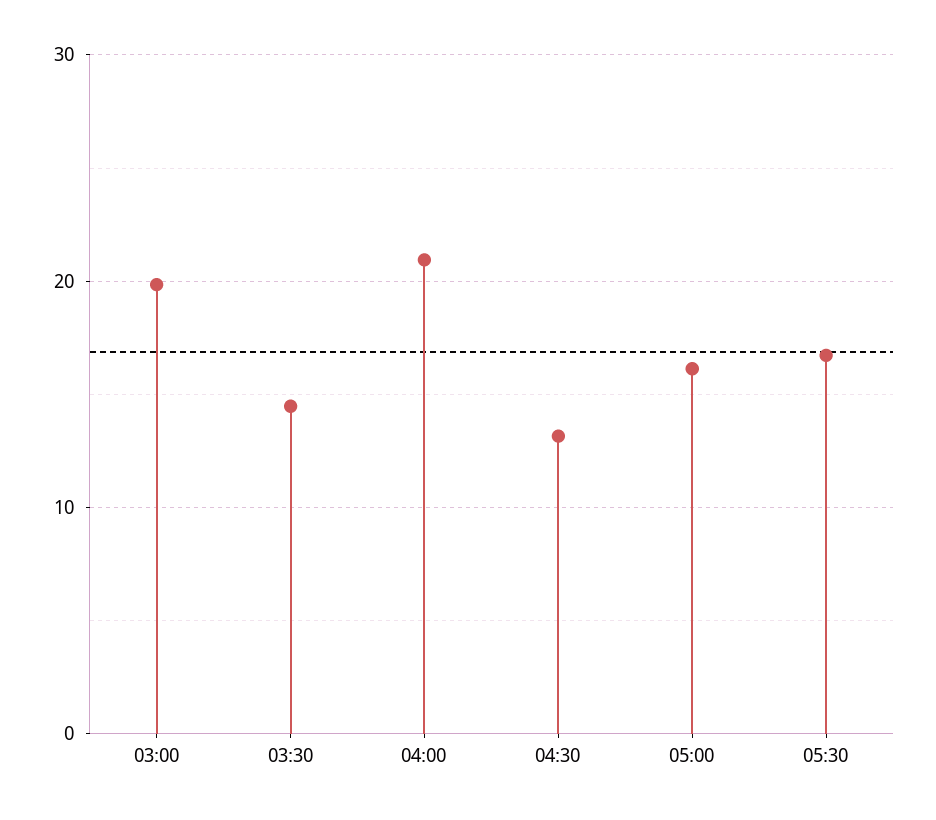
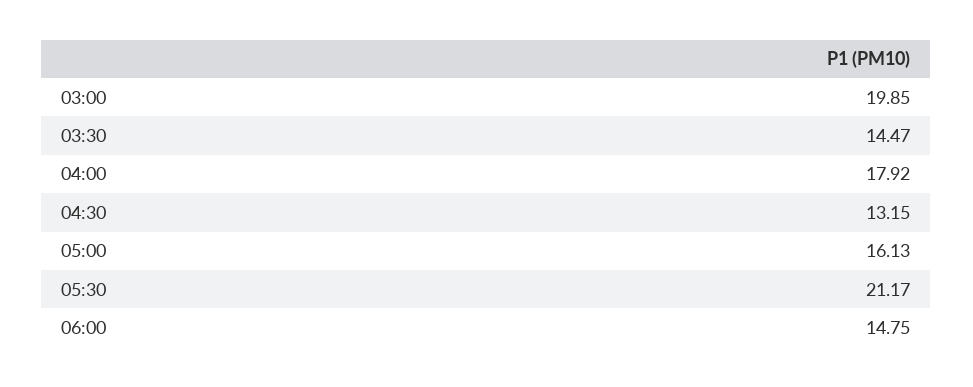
04:00: 21 -> 17.92
05:30: 17 -> 21.17
06:00: none -> 14.75

